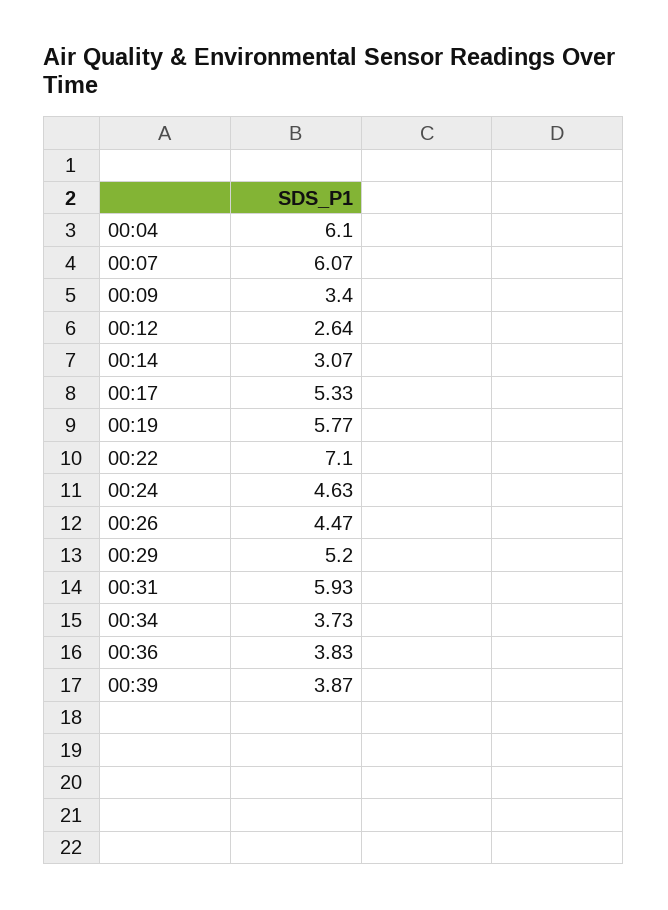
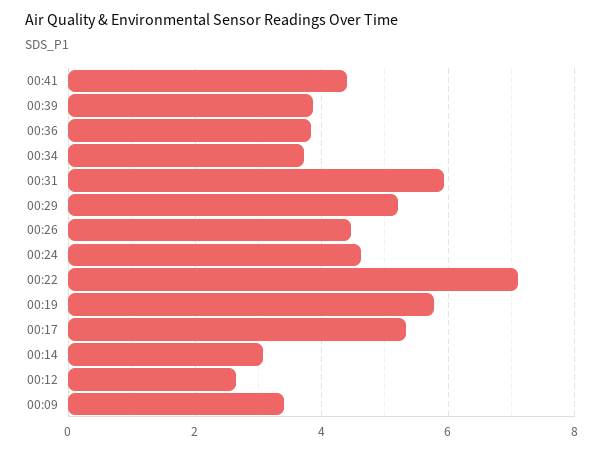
00:04: 6.1 -> none
00:07: 6.07 -> none
00:41: none -> 4.4

